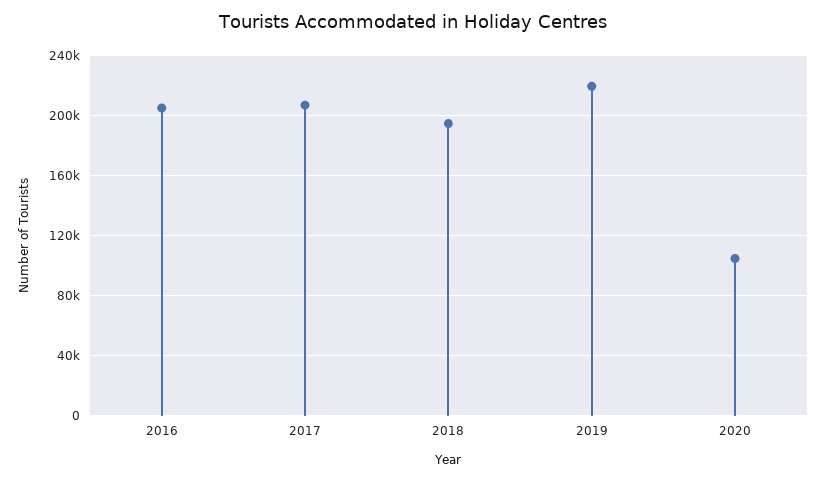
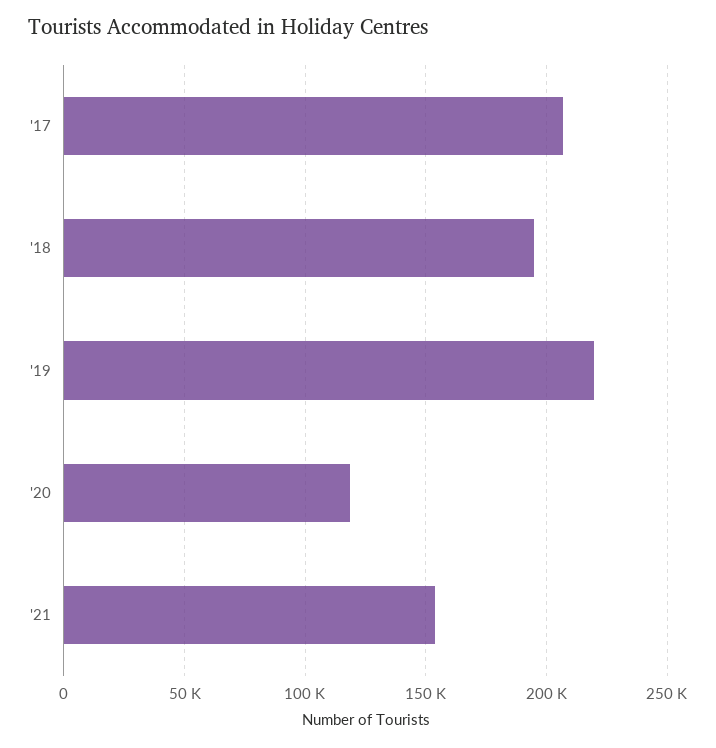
2016: 205000 -> none
2020: 105000 -> 120000
'21: none -> 155000

